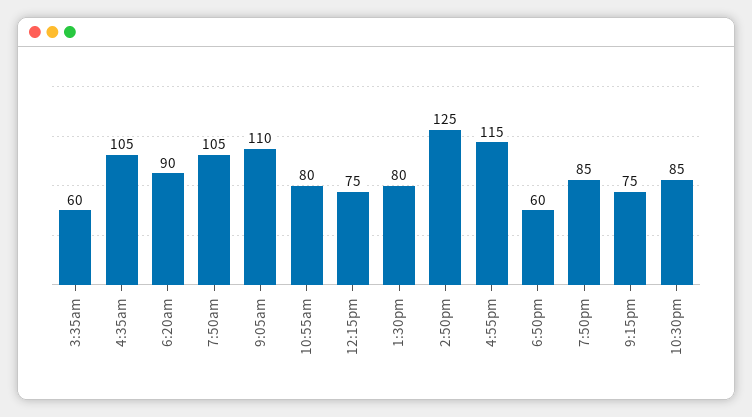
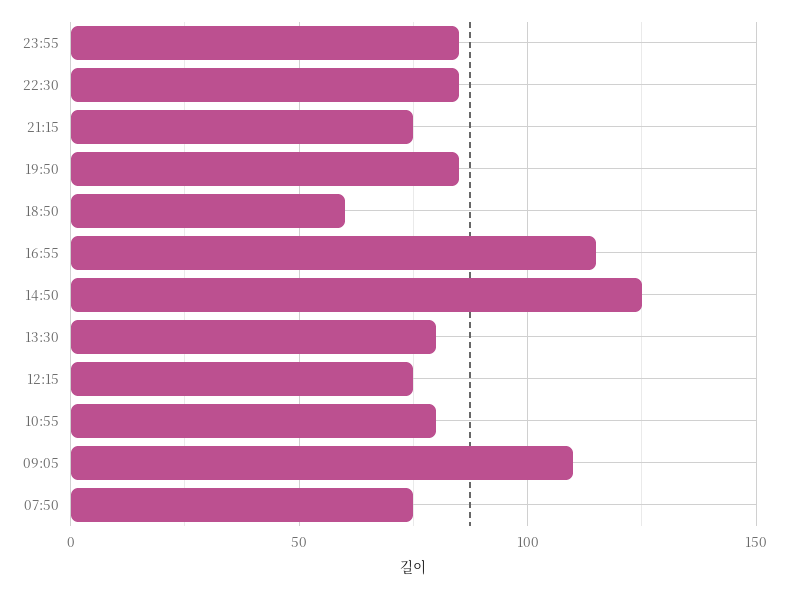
3:35am: 60 -> none
4:35am: 105 -> none
6:20am: 90 -> none
7:50am: 105 -> 75
23:55: none -> 85

